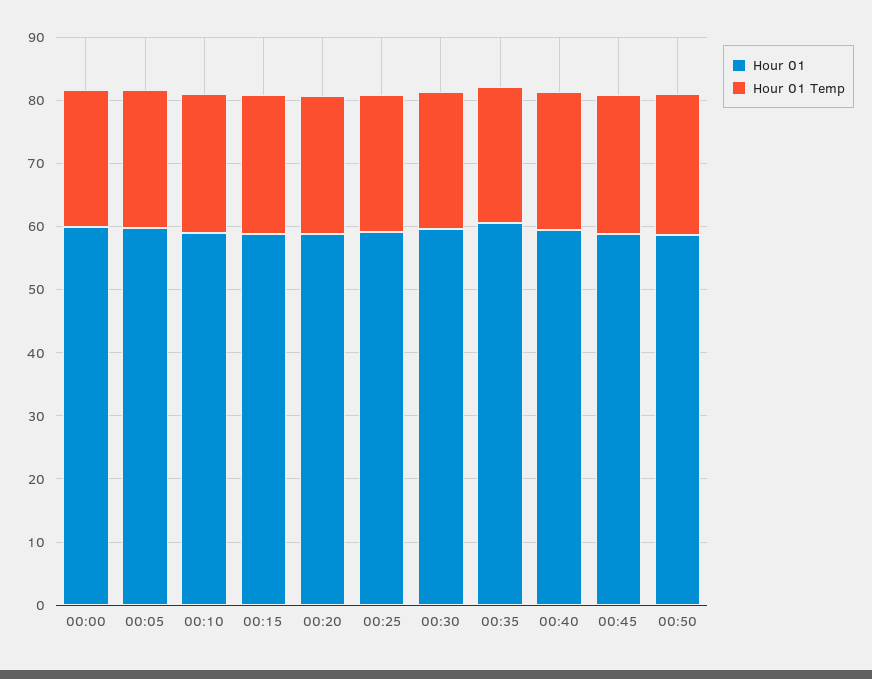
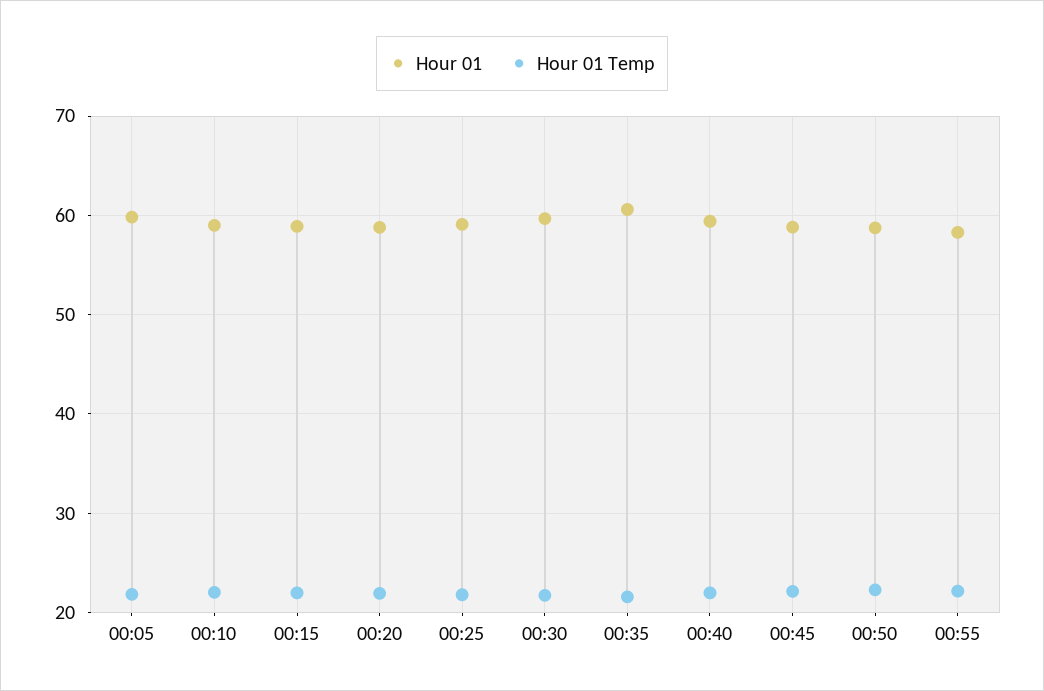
Hour 01, 00:00: 60 -> none
Hour 01 Temp, 00:00: 22 -> none
Hour 01, 00:55: none -> 58
Hour 01 Temp, 00:55: none -> 22

